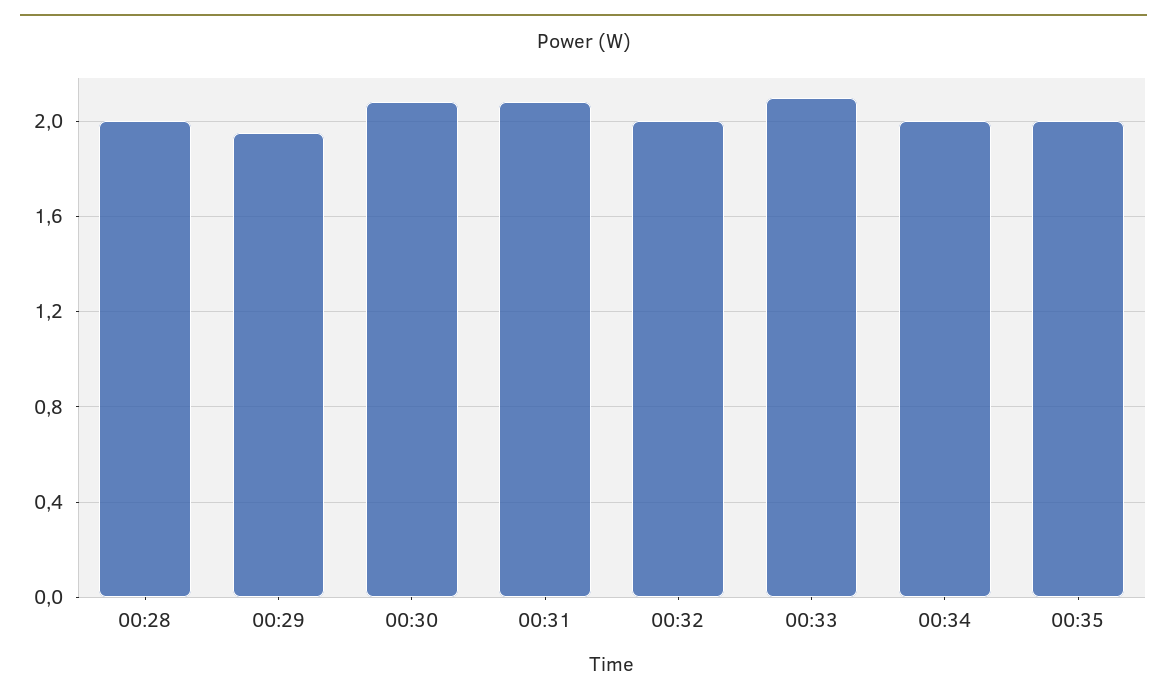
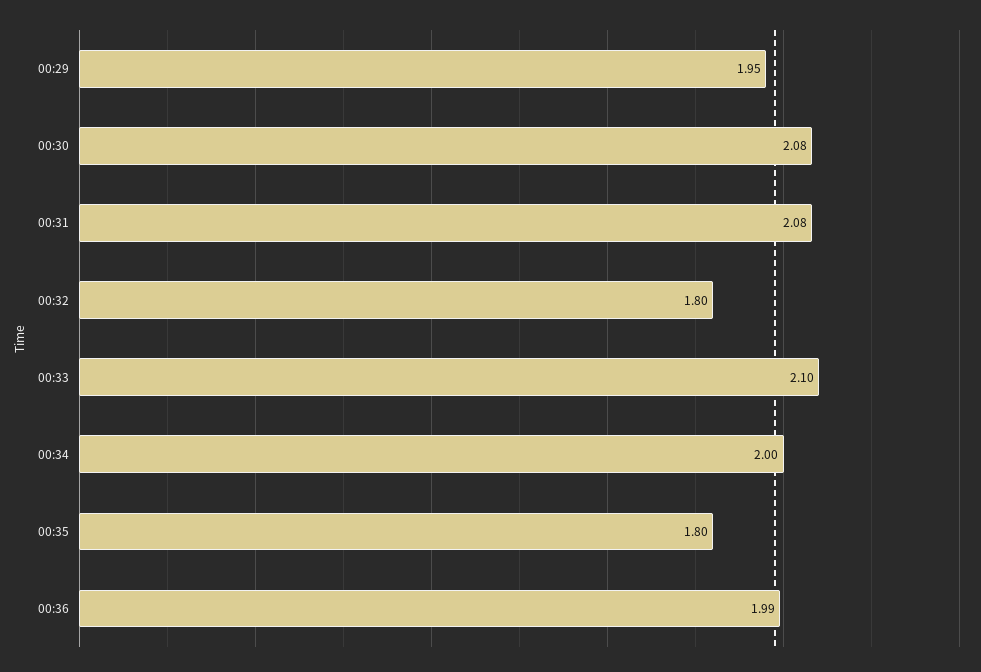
00:28: 2 -> none
00:32: 2 -> 1.8
00:35: 2 -> 1.8
00:36: none -> 1.99

